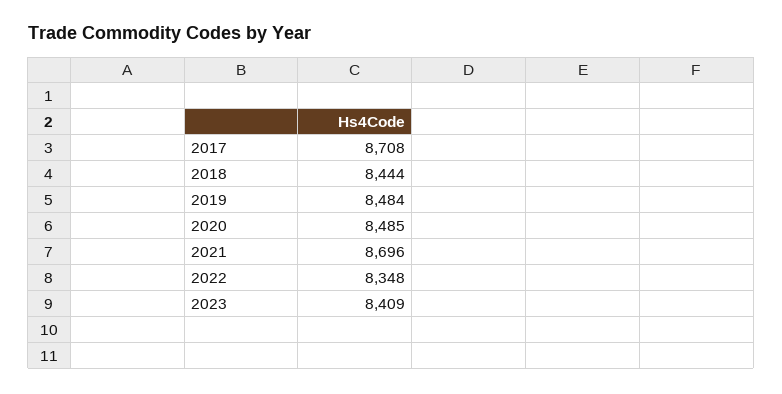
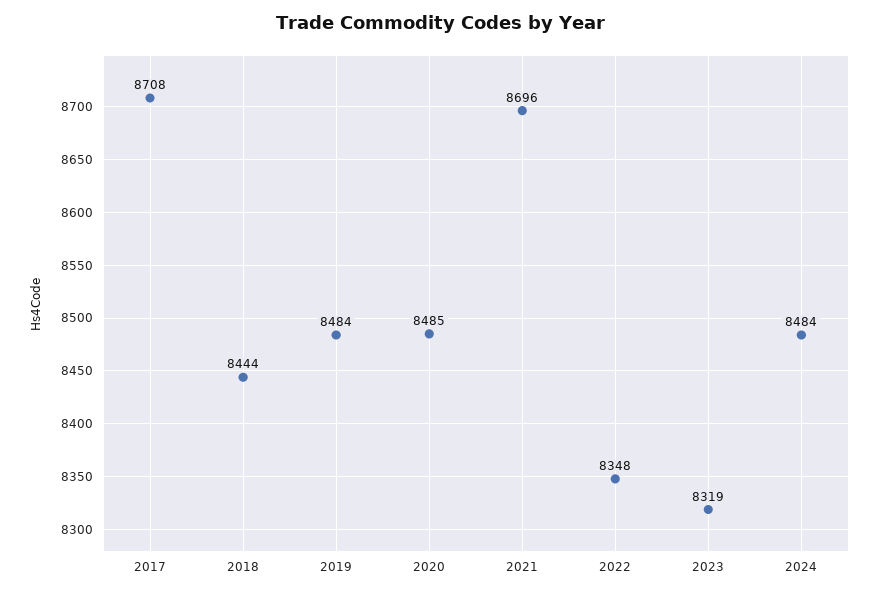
2023: 8409 -> 8319
2024: none -> 8484

